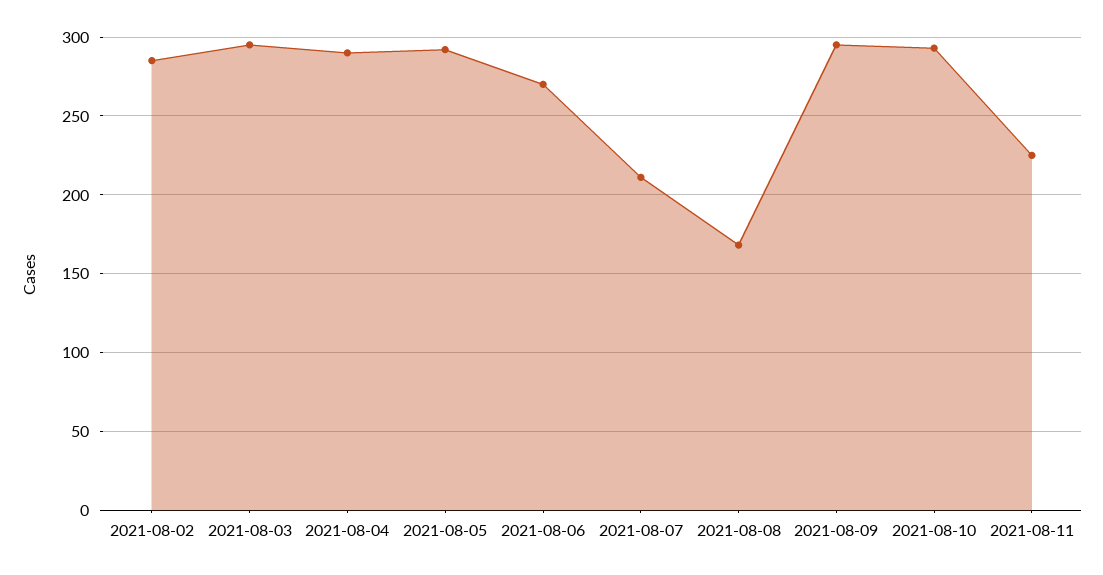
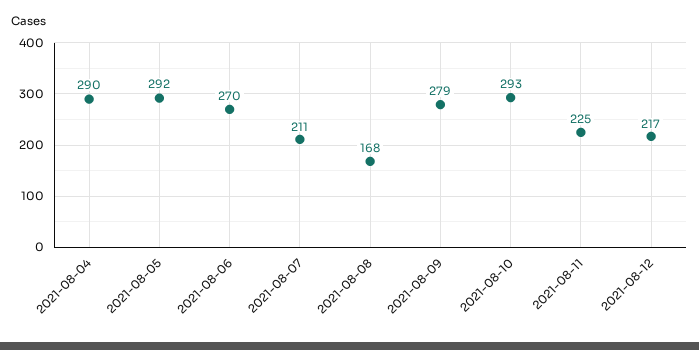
2021-08-02: 285 -> none
2021-08-03: 295 -> none
2021-08-09: 295 -> 279
2021-08-12: none -> 217

